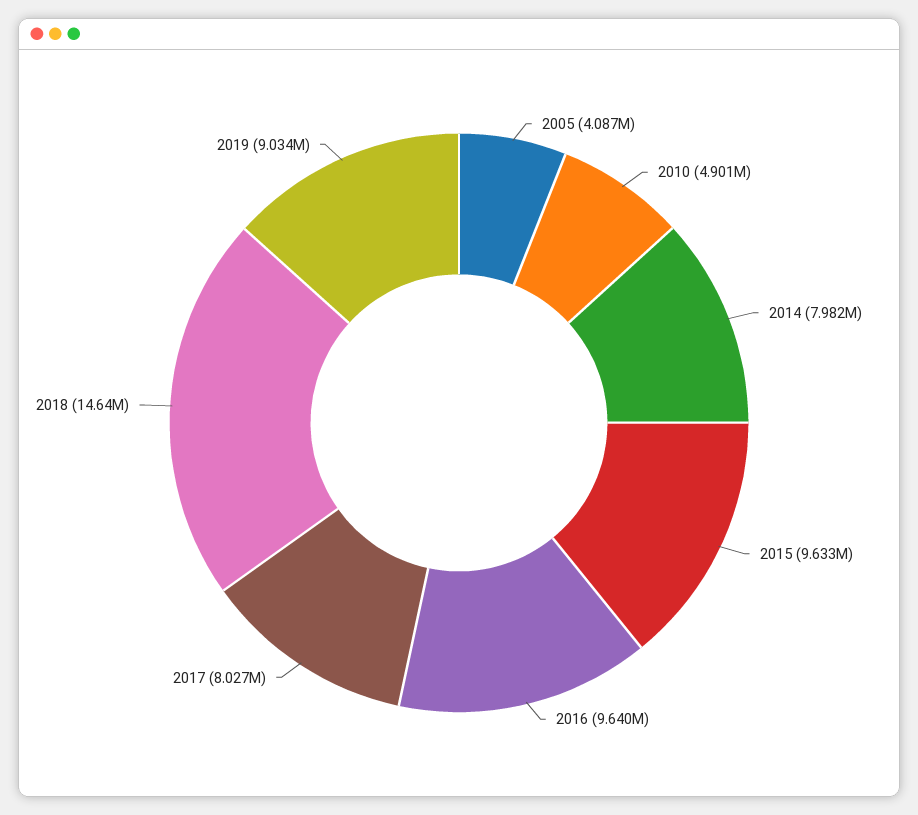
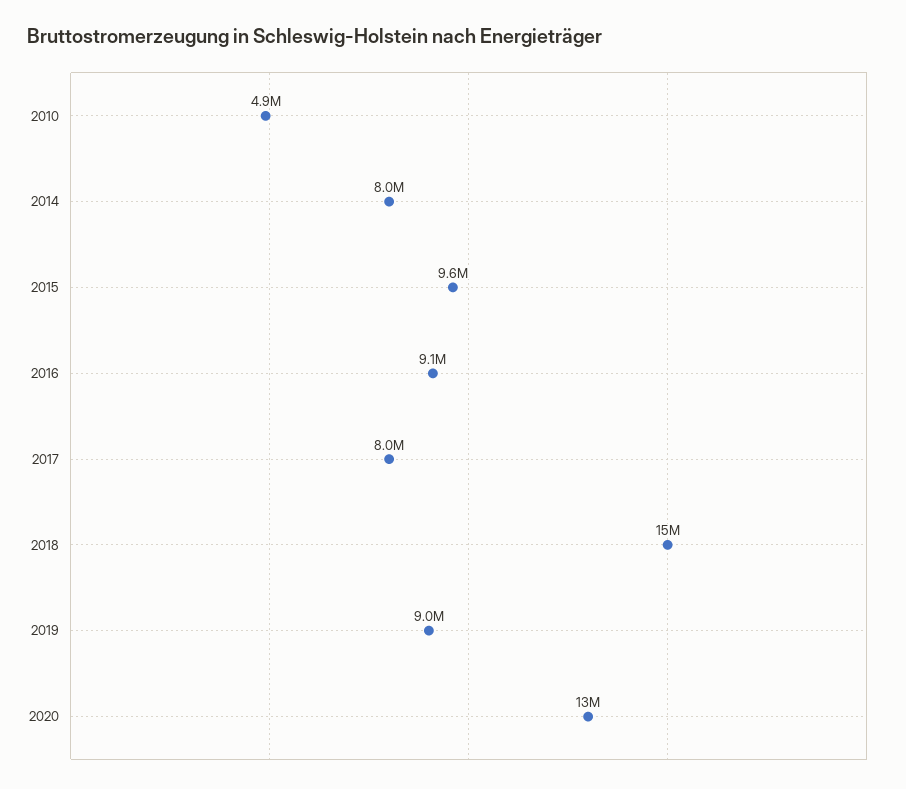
2005: 4087000 -> none
2016: 9640000 -> 9100000
2020: none -> 13000000

